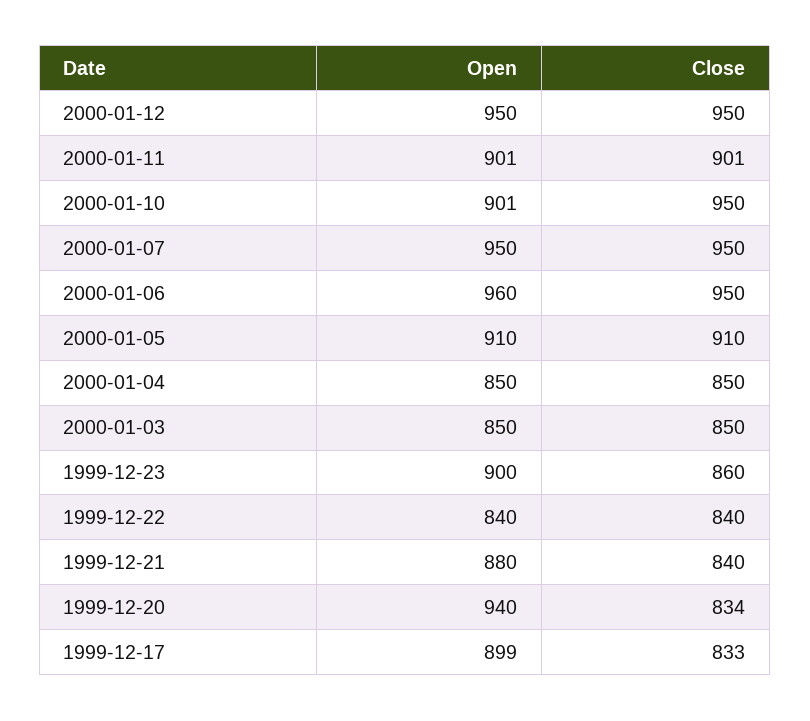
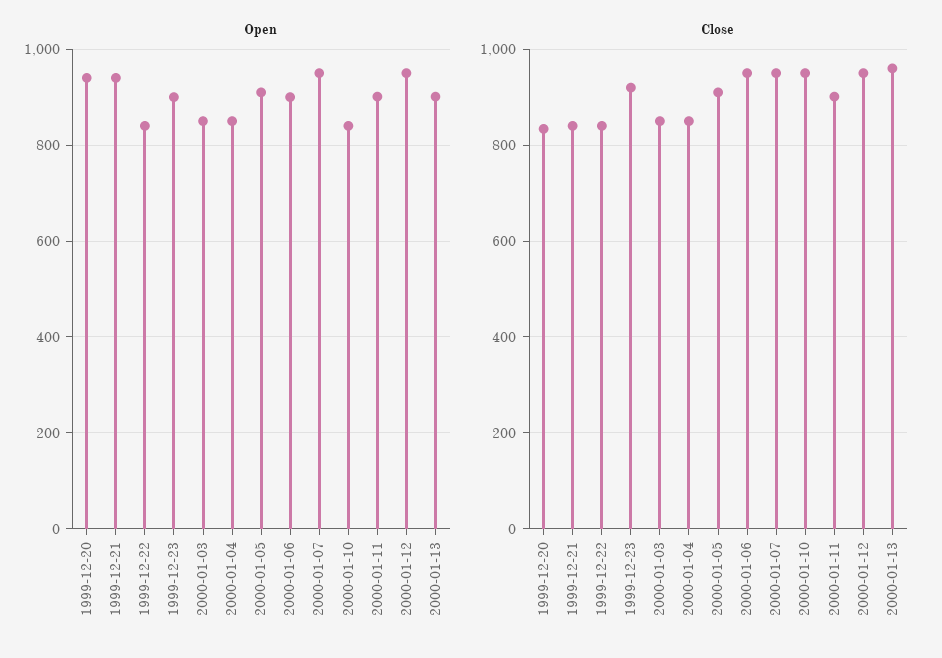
Open, 2000-01-10: 901 -> 840
Open, 2000-01-06: 960 -> 900
Close, 1999-12-23: 860 -> 920
Open, 1999-12-21: 880 -> 940
Open, 1999-12-17: 899 -> none
Close, 1999-12-17: 833 -> none
Open, 2000-01-13: none -> 900
Close, 2000-01-13: none -> 960

